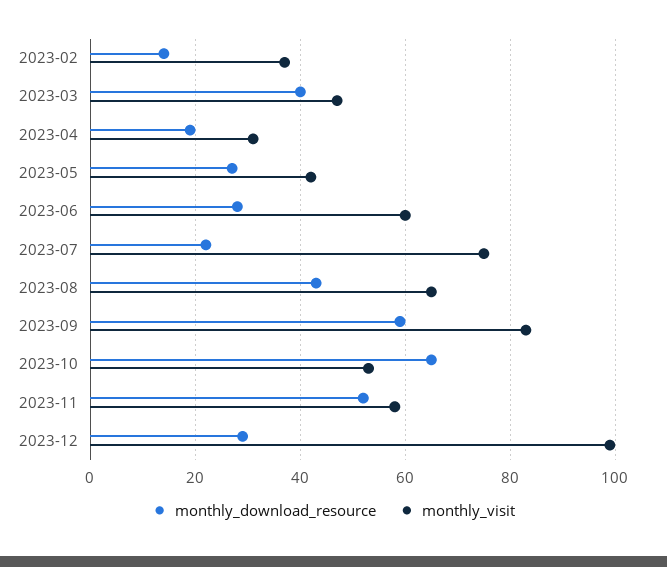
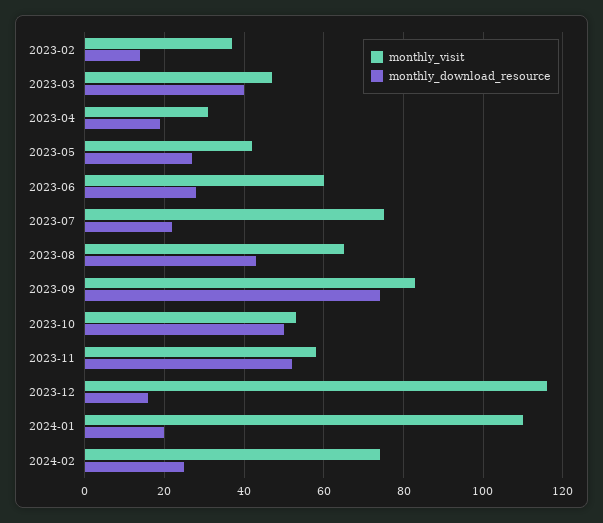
monthly_download_resource, 2023-09: 60 -> 75
monthly_download_resource, 2023-10: 65 -> 50
monthly_download_resource, 2023-12: 30 -> 15
monthly_visit, 2023-12: 100 -> 115
monthly_visit, 2024-01: none -> 110
monthly_download_resource, 2024-01: none -> 20
monthly_visit, 2024-02: none -> 75
monthly_download_resource, 2024-02: none -> 25

